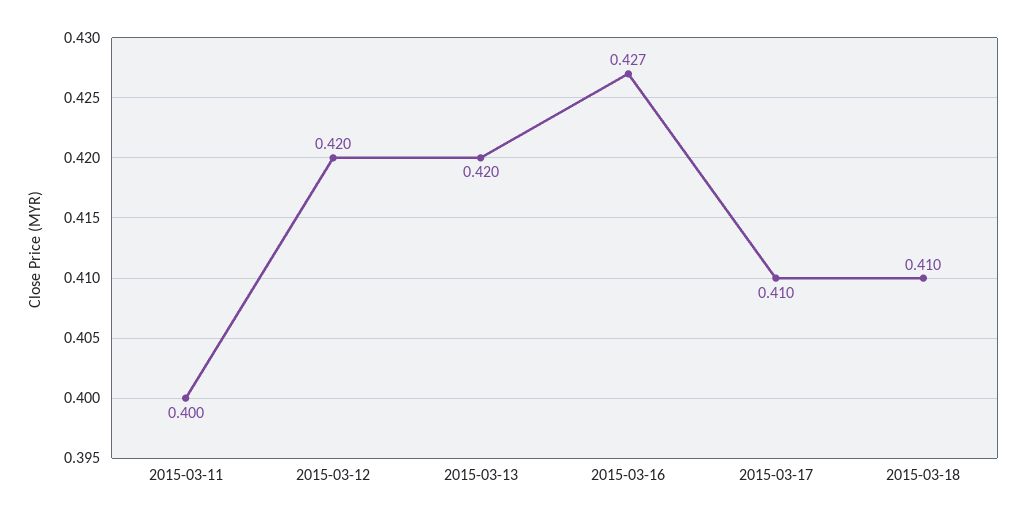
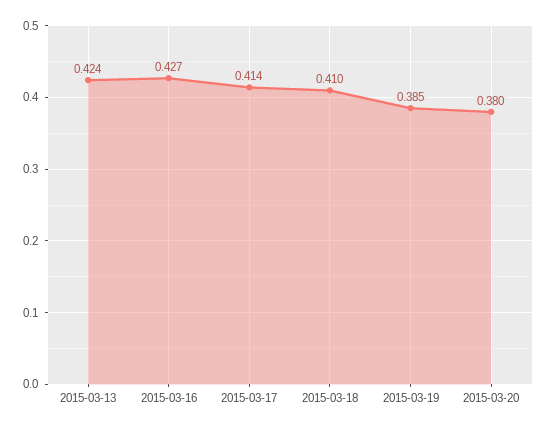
2015-03-11: 0.4 -> none
2015-03-12: 0.42 -> none
2015-03-13: 0.42 -> 0.424
2015-03-17: 0.41 -> 0.414
2015-03-19: none -> 0.385
2015-03-20: none -> 0.38

